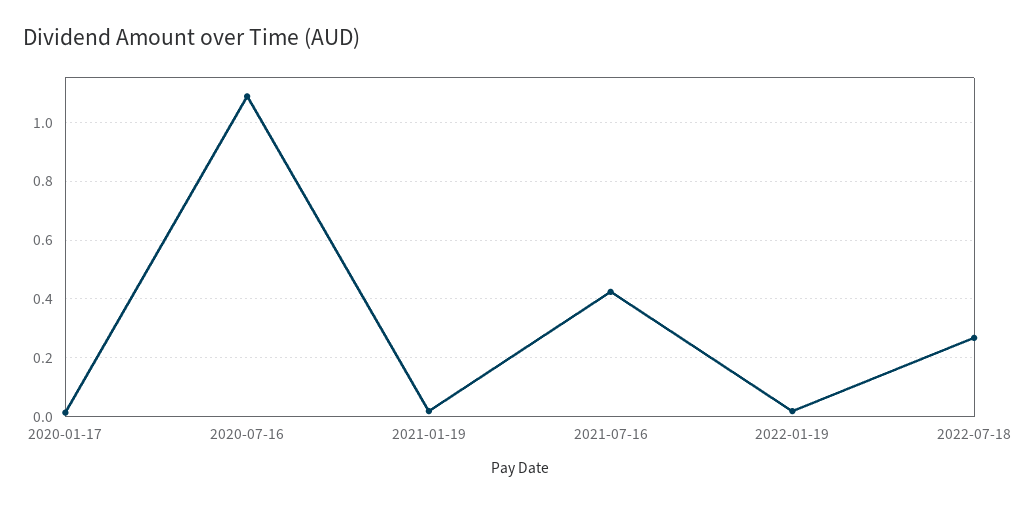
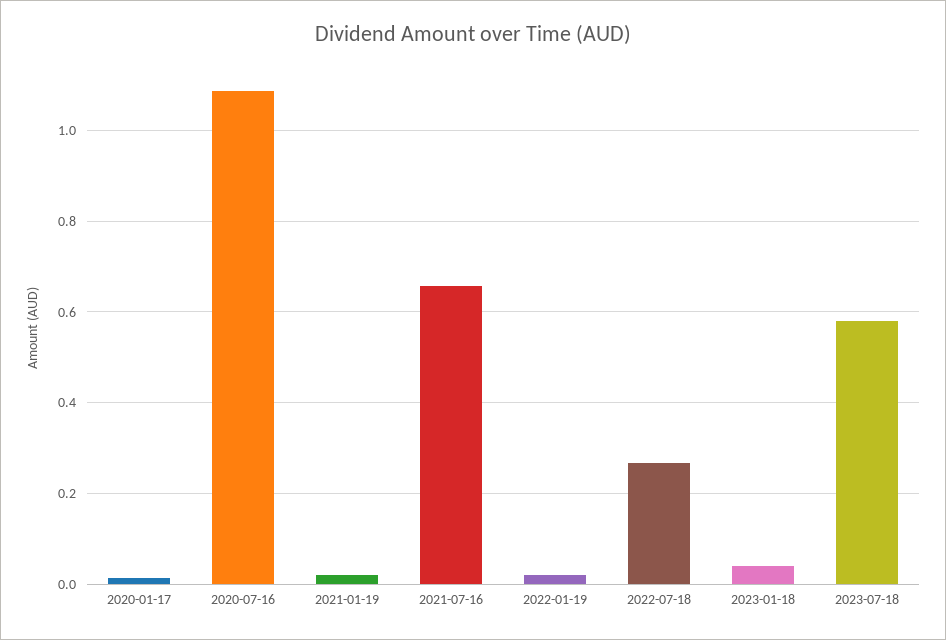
2021-07-16: 0.425 -> 0.66
2023-01-18: none -> 0.04
2023-07-18: none -> 0.58

